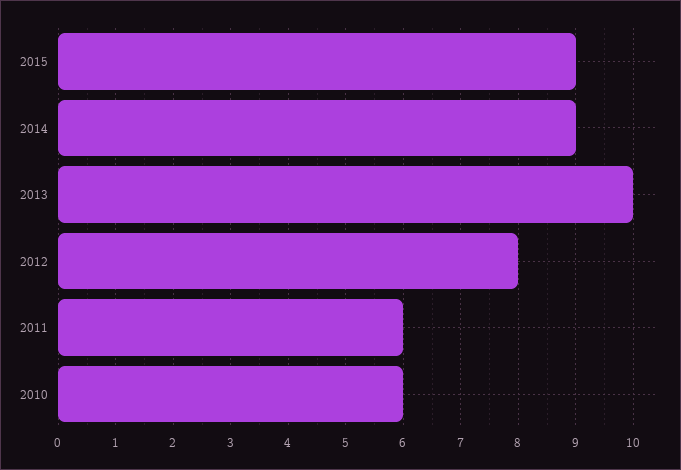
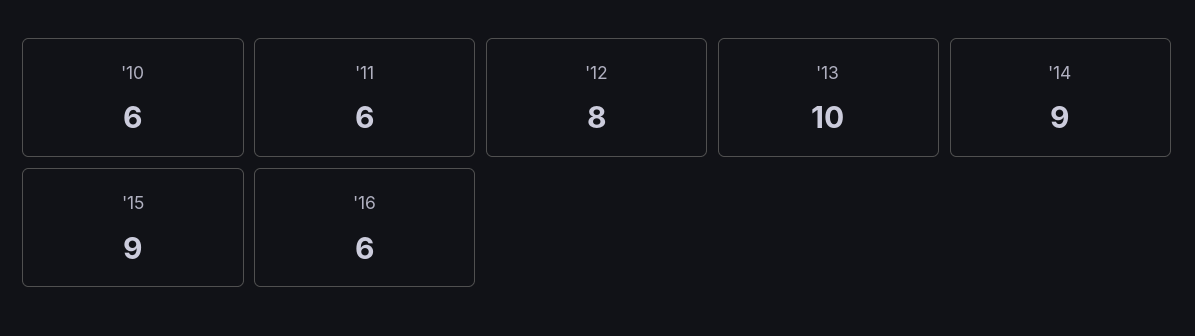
'16: none -> 6

